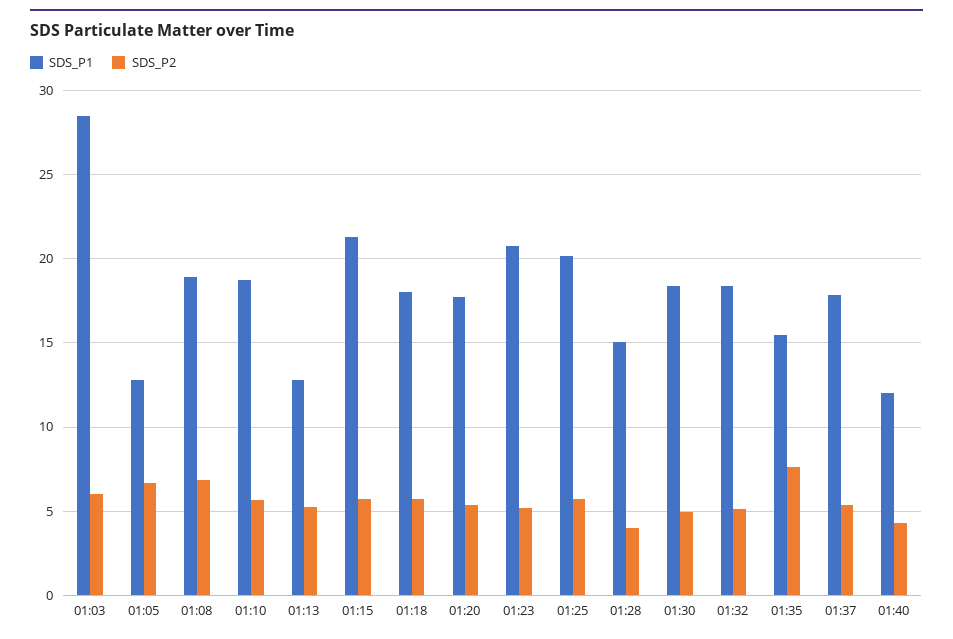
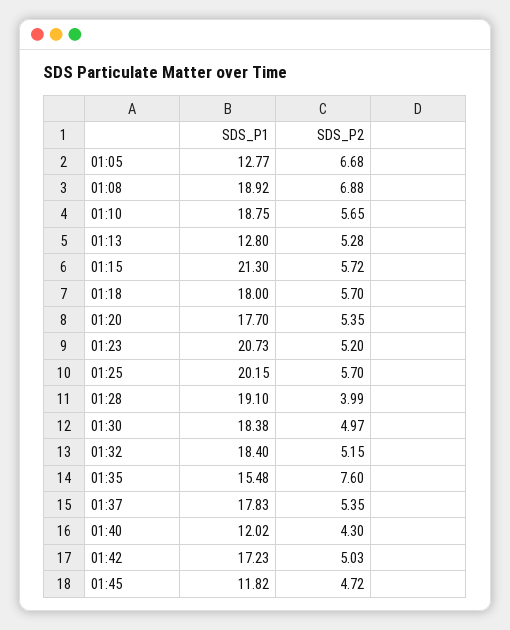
SDS_P1, 01:03: 28.5 -> none
SDS_P2, 01:03: 6 -> none
SDS_P1, 01:28: 15 -> 19.1
SDS_P1, 01:42: none -> 17.23
SDS_P2, 01:42: none -> 5.03
SDS_P1, 01:45: none -> 11.82
SDS_P2, 01:45: none -> 4.72

